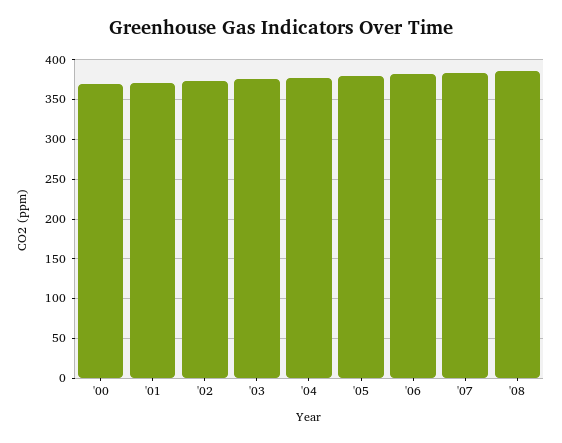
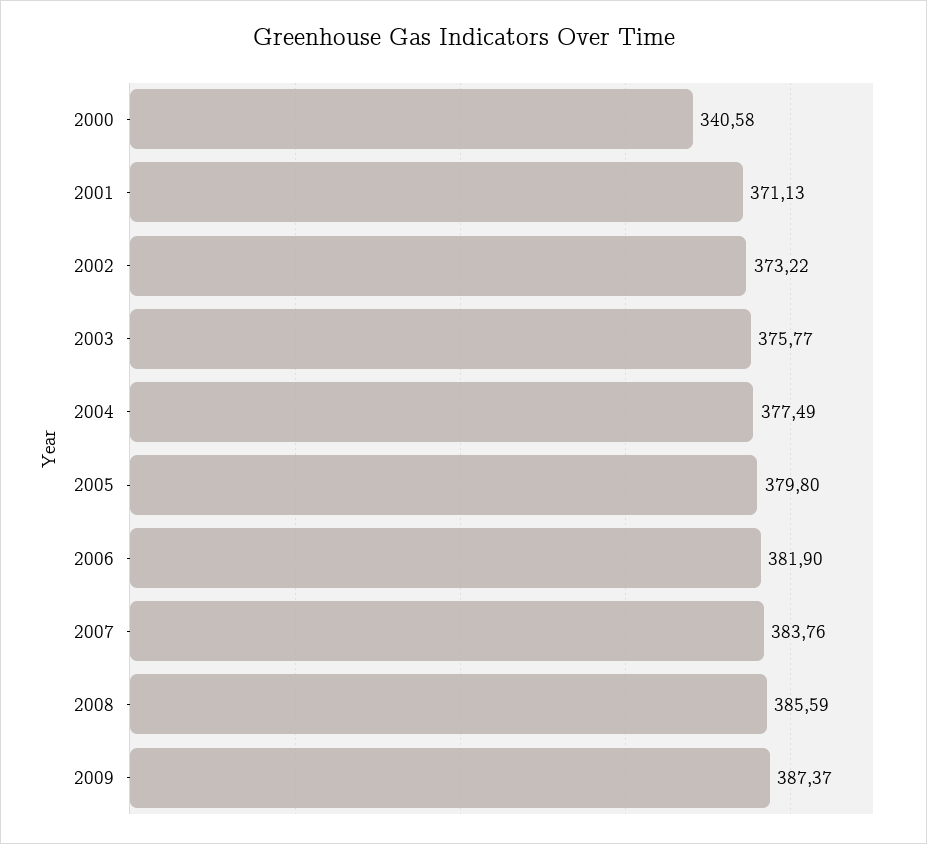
'00: 370 -> 340.58
2009: none -> 387.37

